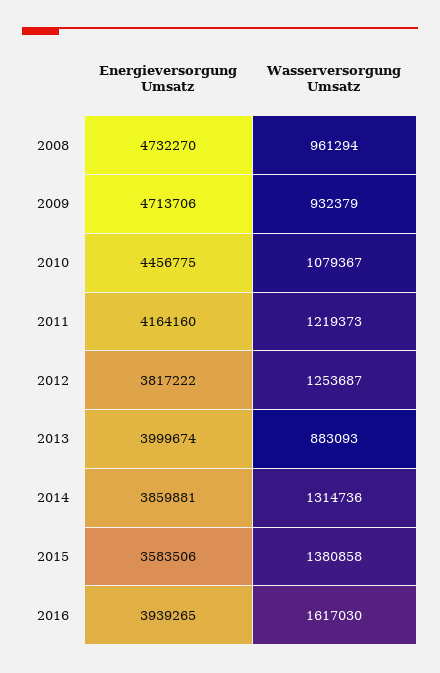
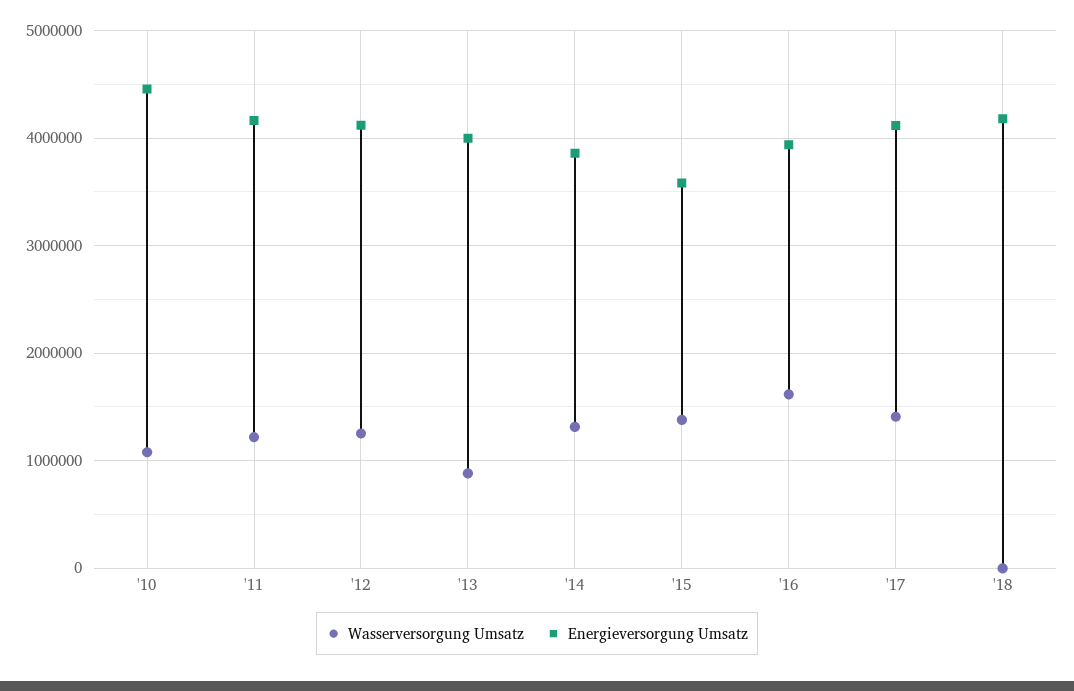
Energieversorgung Umsatz, 2008: 4732270 -> none
Wasserversorgung Umsatz, 2008: 961294 -> none
Energieversorgung Umsatz, 2009: 4713706 -> none
Wasserversorgung Umsatz, 2009: 932379 -> none
Energieversorgung Umsatz, 2012: 3817222 -> 4100000
Wasserversorgung Umsatz, '17: none -> 1400000
Energieversorgung Umsatz, '17: none -> 4100000
Wasserversorgung Umsatz, '18: none -> 0
Energieversorgung Umsatz, '18: none -> 4200000

